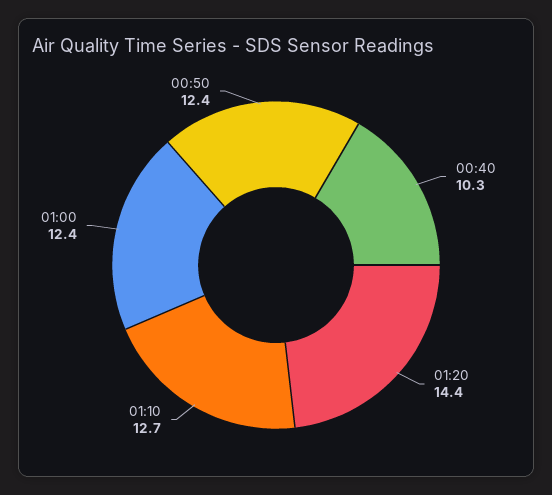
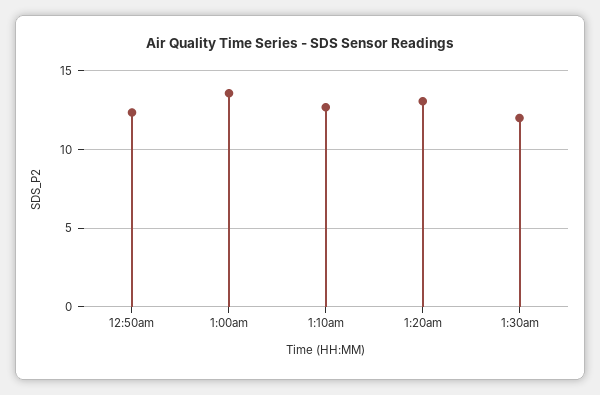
00:40: 10.3 -> none
01:20: 14.4 -> 13
01:00: 12.4 -> 13.5
1:30am: none -> 12

